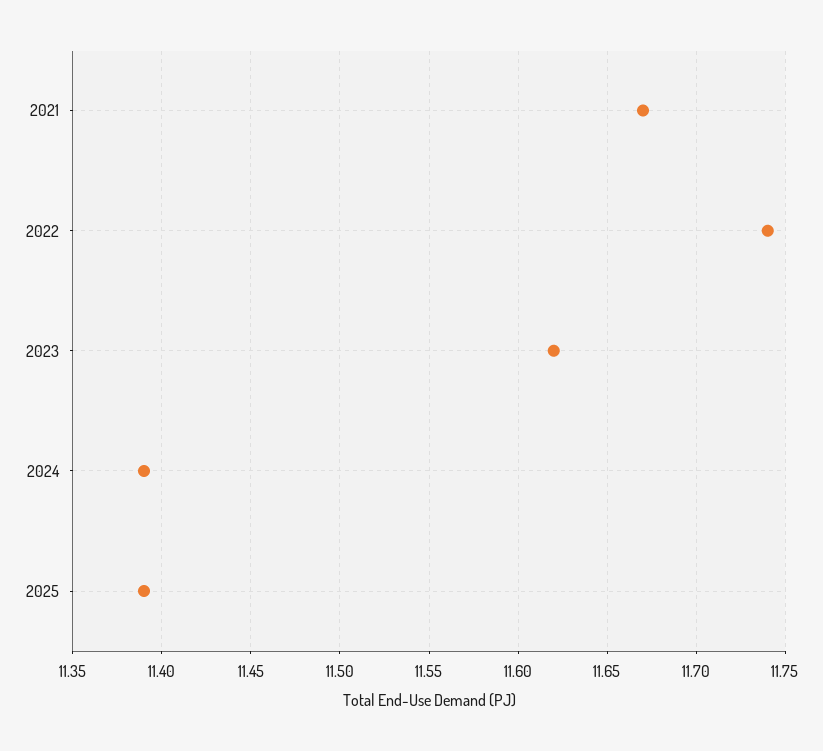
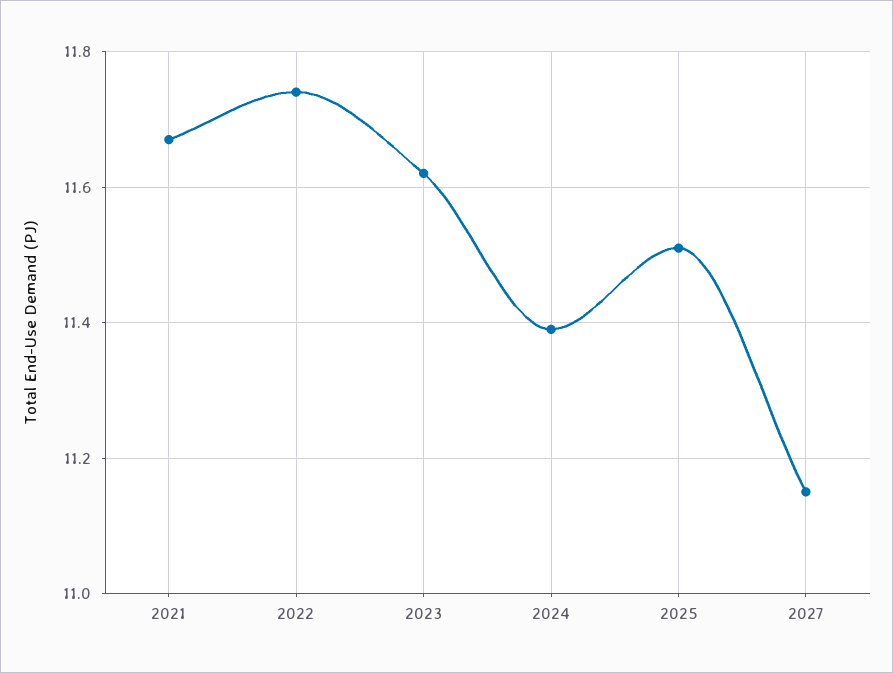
2025: 11.39 -> 11.5
2027: none -> 11.15

